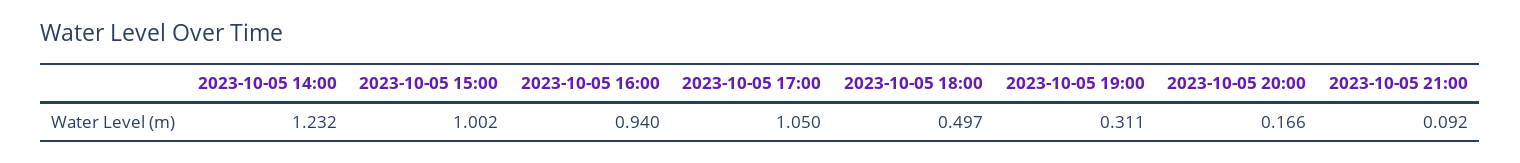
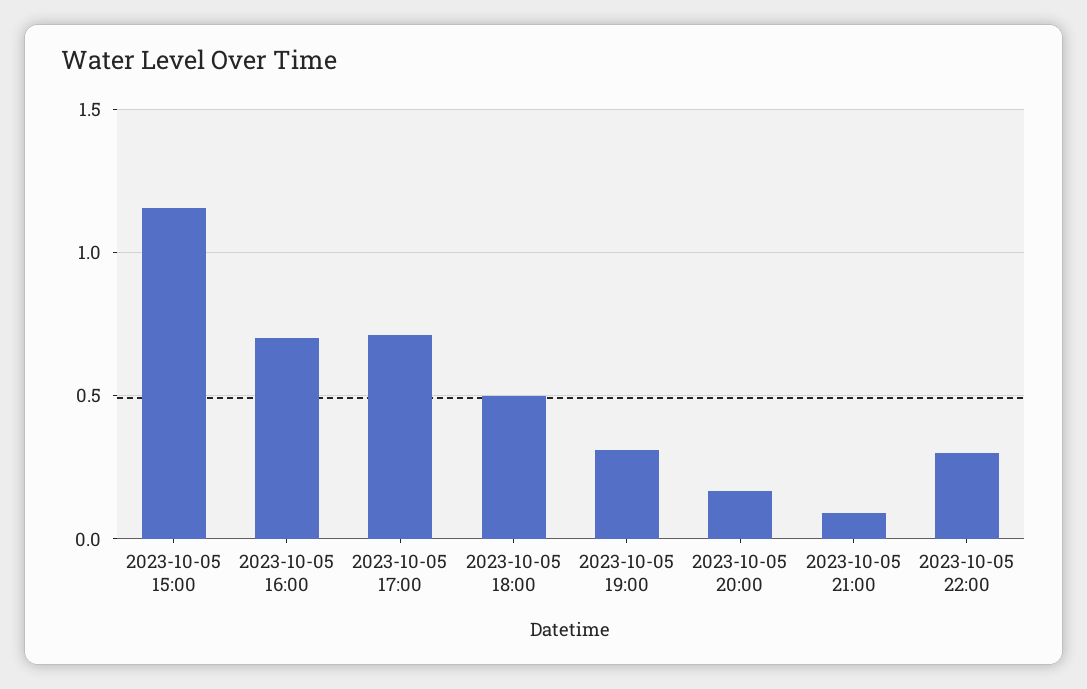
2023-10-05 14:00: 1.232 -> none
2023-10-05 15:00: 1.002 -> 1.15
2023-10-05 16:00: 0.94 -> 0.7
2023-10-05 17:00: 1.05 -> 0.7
2023-10-05 22:00: none -> 0.3

